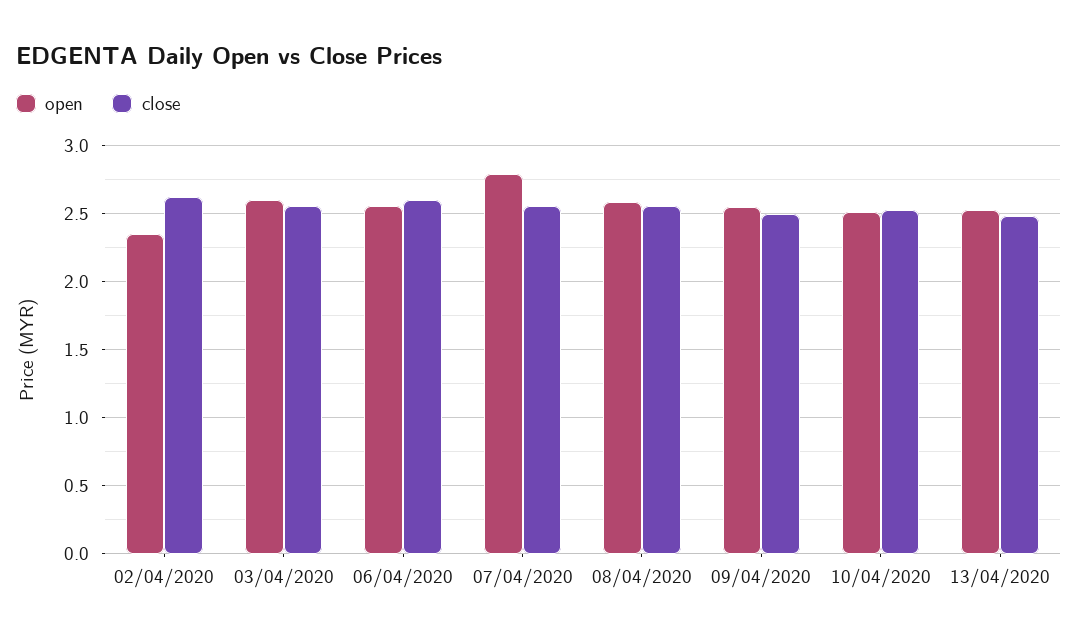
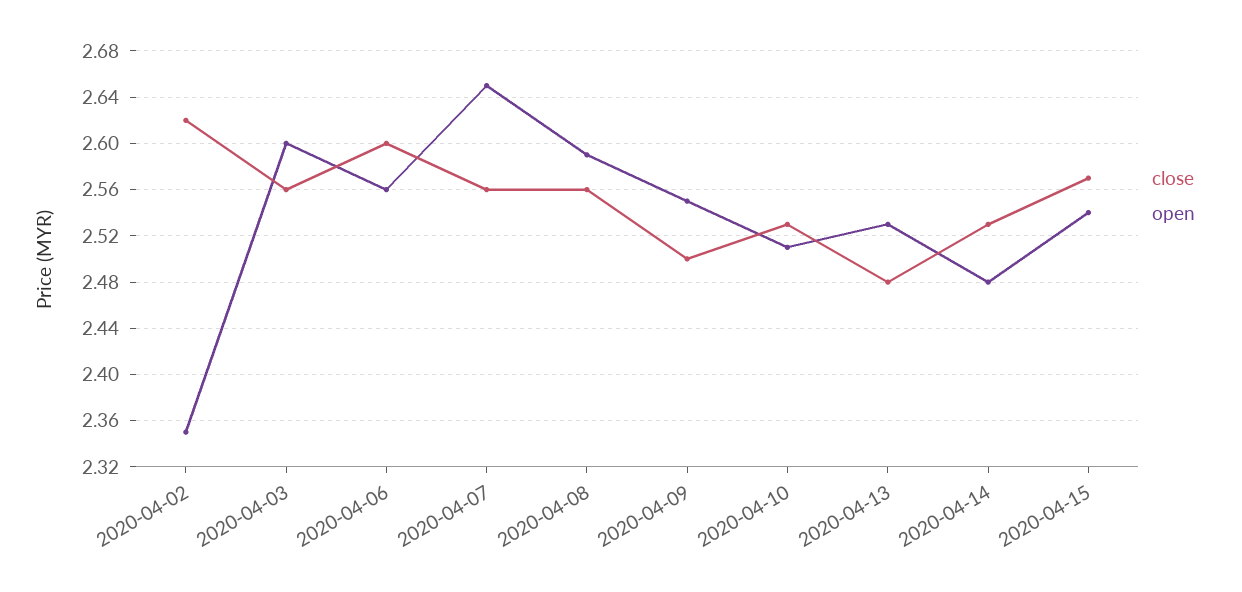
open, 07/04/2020: 2.8 -> 2.65
close, 2020-04-14: none -> 2.53
open, 2020-04-14: none -> 2.48
close, 2020-04-15: none -> 2.57
open, 2020-04-15: none -> 2.54

